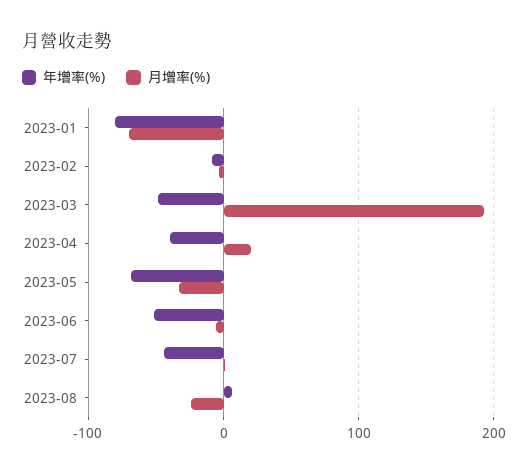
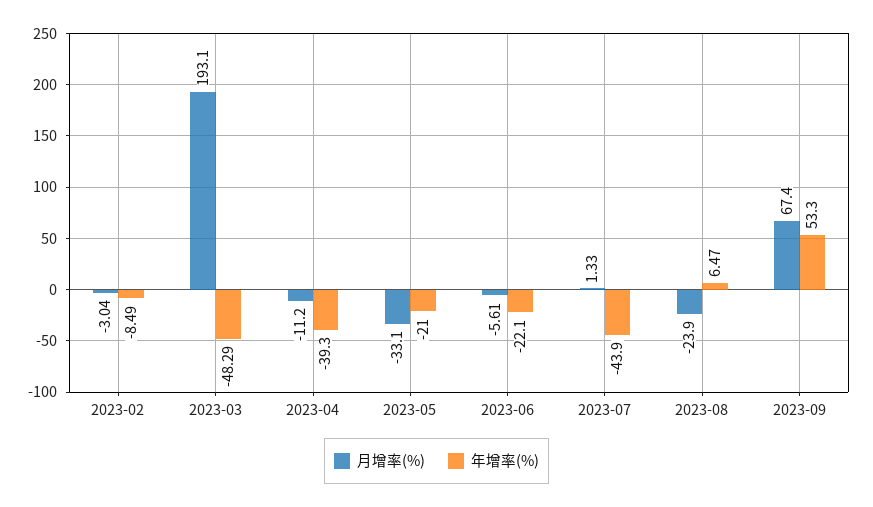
年增率(%), 2023-01: -80 -> none
月增率(%), 2023-01: -70 -> none
月增率(%), 2023-04: 20 -> -11.2
年增率(%), 2023-05: -70 -> -21
年增率(%), 2023-06: -50 -> -22.1
月增率(%), 2023-09: none -> 67.4
年增率(%), 2023-09: none -> 53.3

